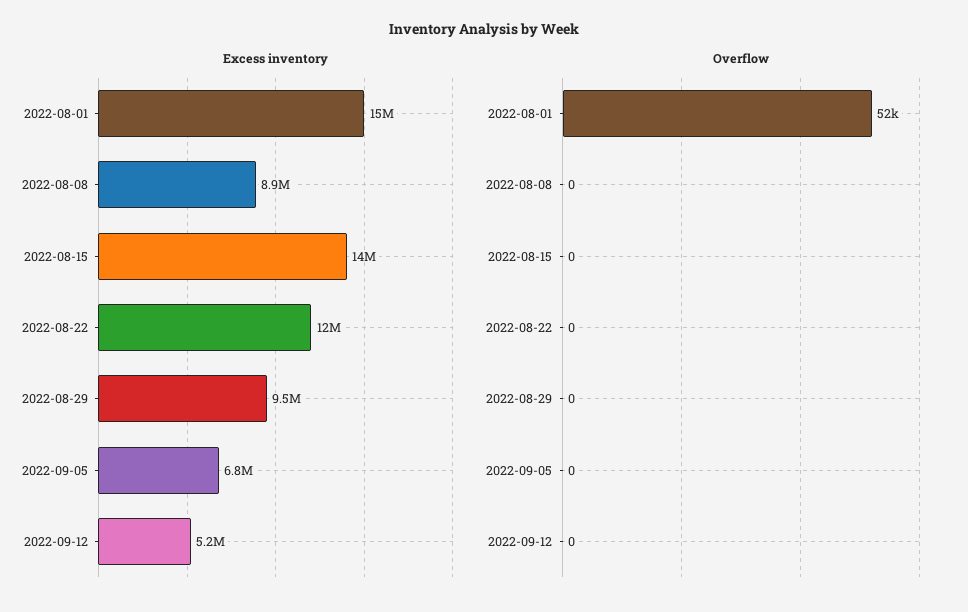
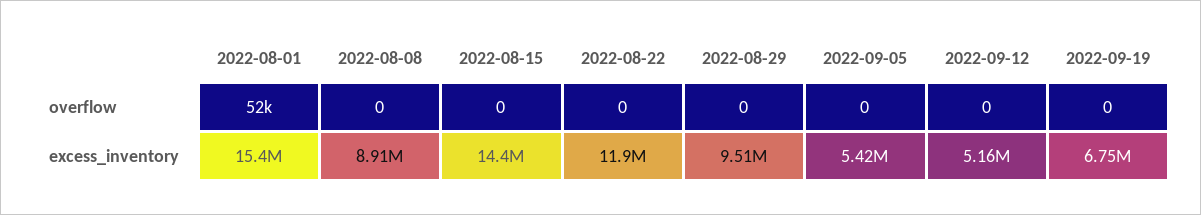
Excess inventory, 2022-09-05: 6800000 -> 5420000
Overflow, 2022-09-19: none -> 0
Excess inventory, 2022-09-19: none -> 6750000

